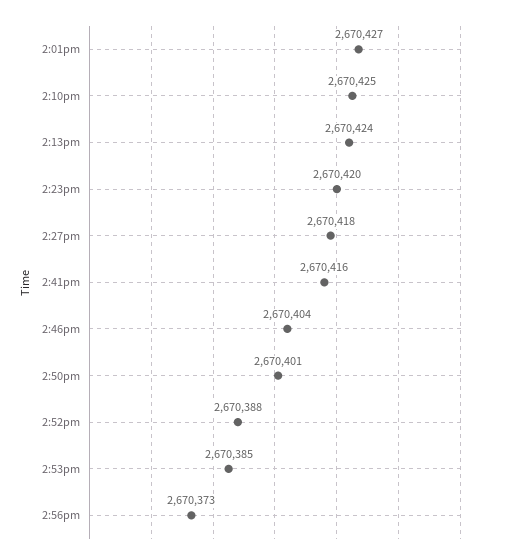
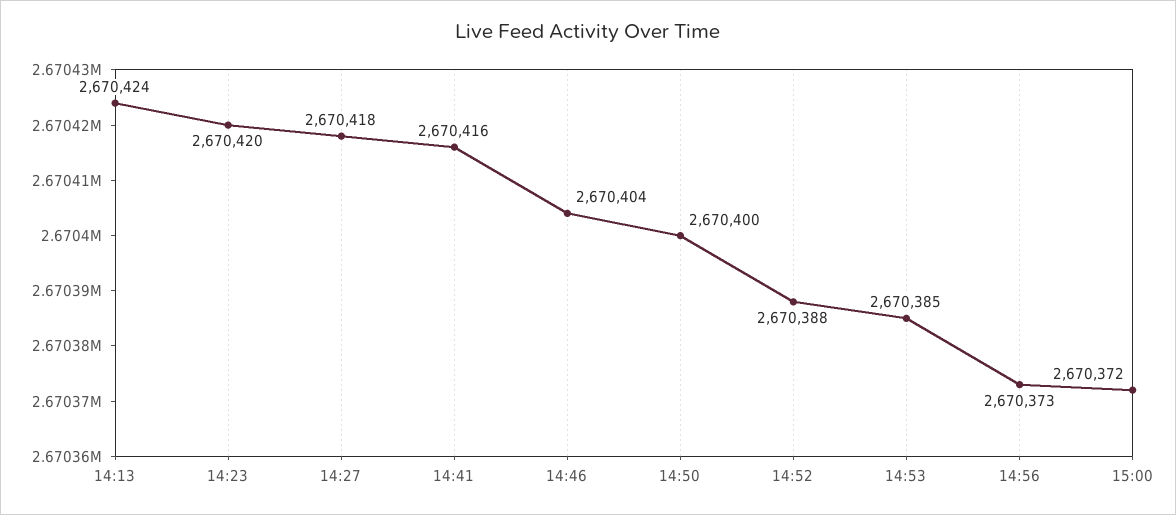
2:01pm: 2670427 -> none
2:10pm: 2670425 -> none
2:50pm: 2670401 -> 2670400
15:00: none -> 2670372

